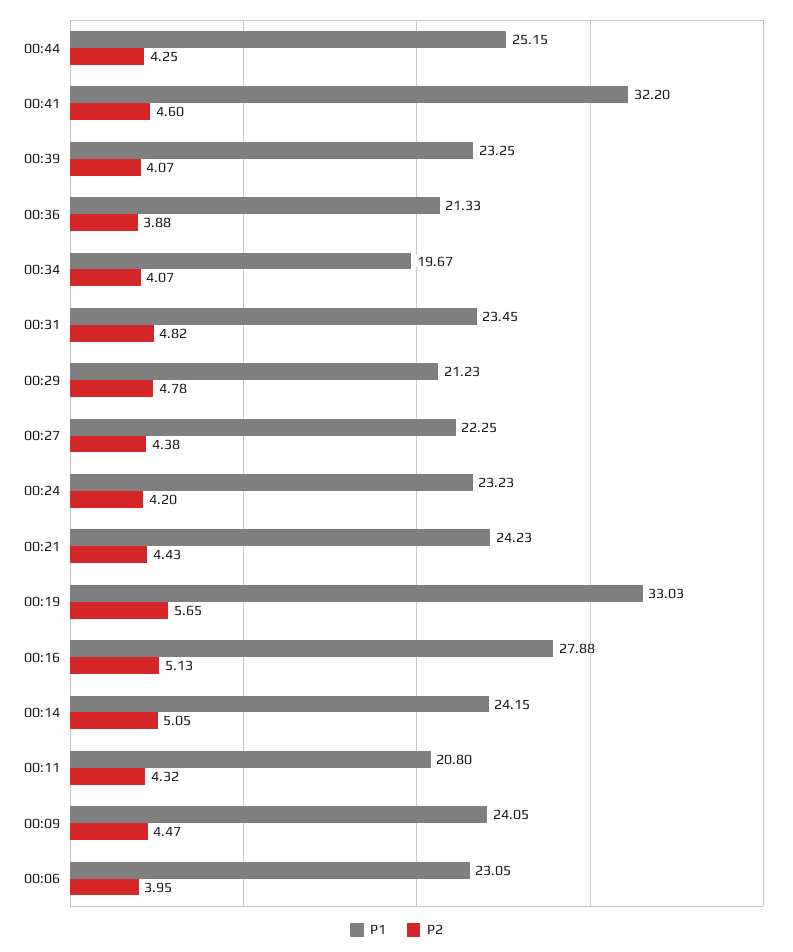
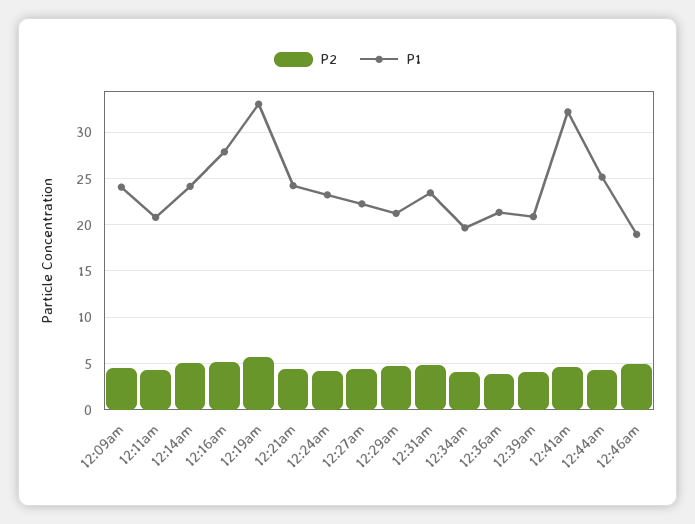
P1, 00:39: 23.25 -> 21
P1, 00:06: 23.05 -> none
P2, 00:06: 3.95 -> none
P2, 12:46am: none -> 5
P1, 12:46am: none -> 19

